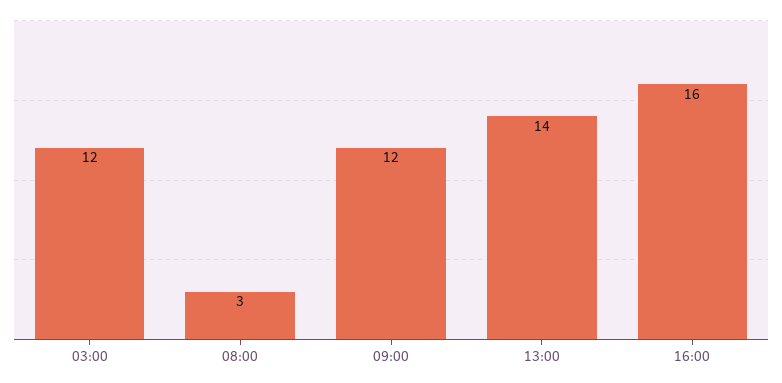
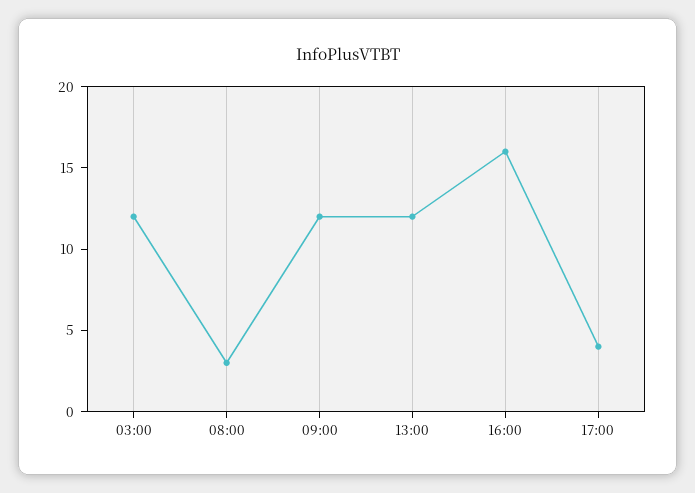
13:00: 14 -> 12
17:00: none -> 4

